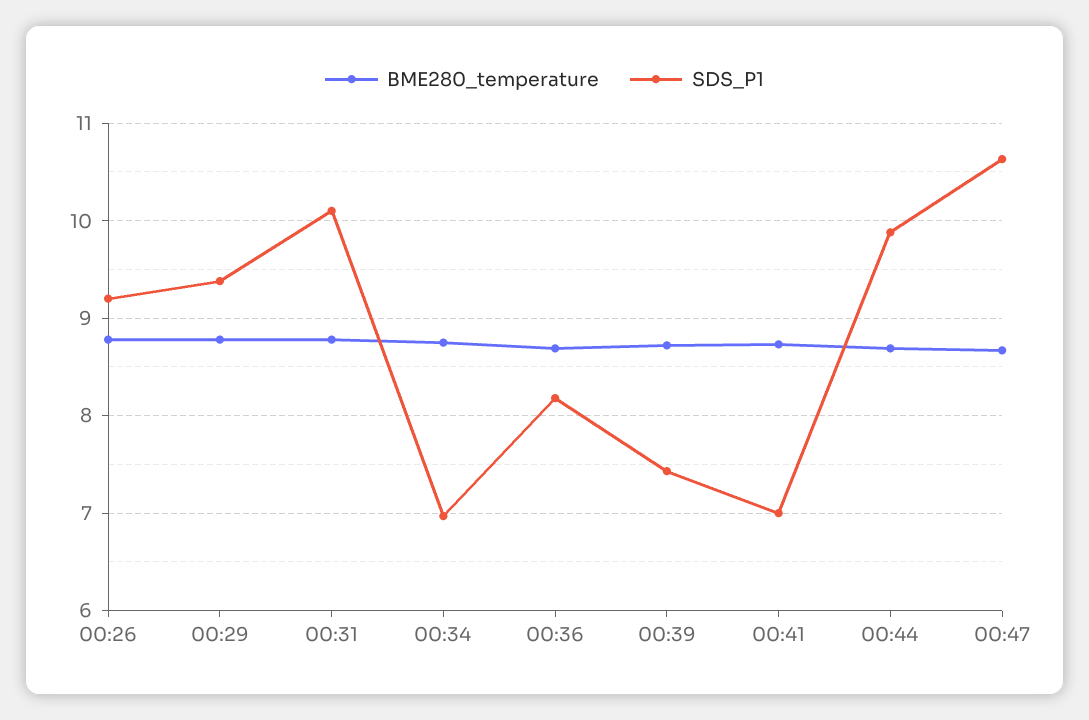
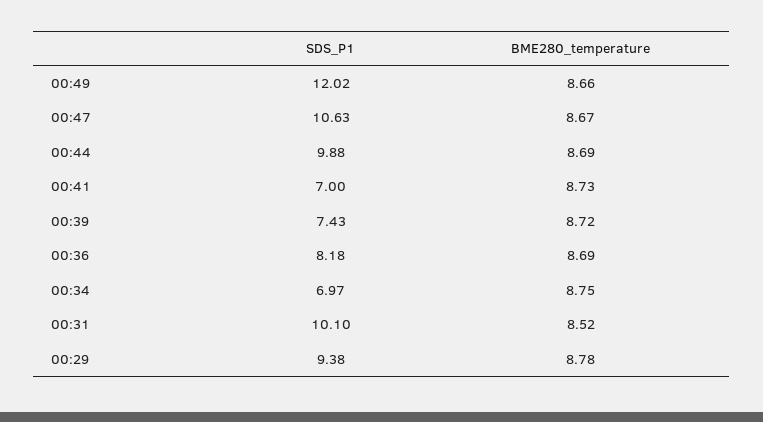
BME280_temperature, 00:26: 8.8 -> none
SDS_P1, 00:26: 9.2 -> none
BME280_temperature, 00:31: 8.8 -> 8.52
SDS_P1, 00:49: none -> 12.02
BME280_temperature, 00:49: none -> 8.66

